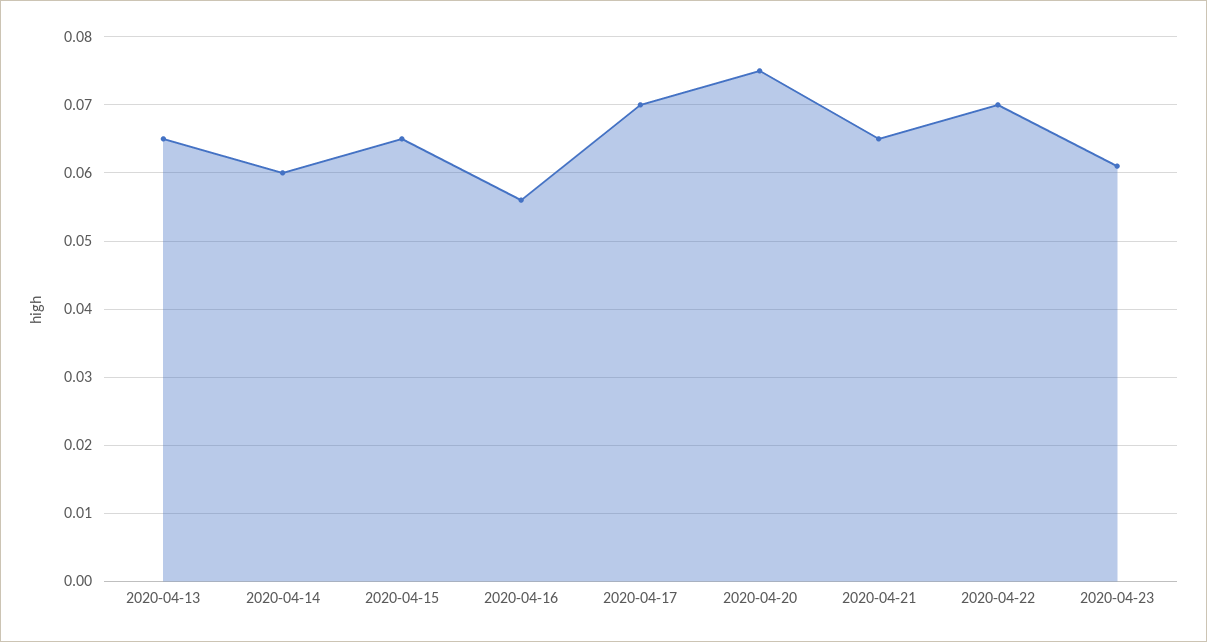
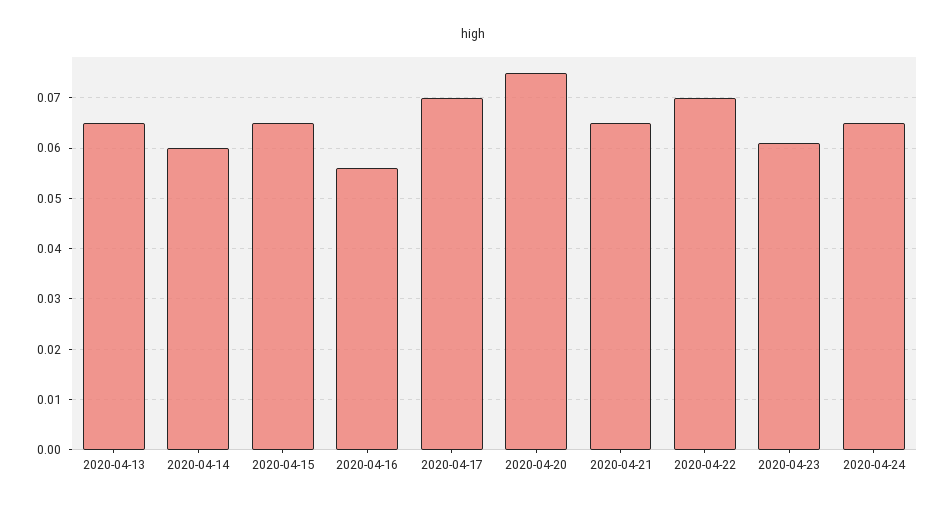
2020-04-24: none -> 0.065

